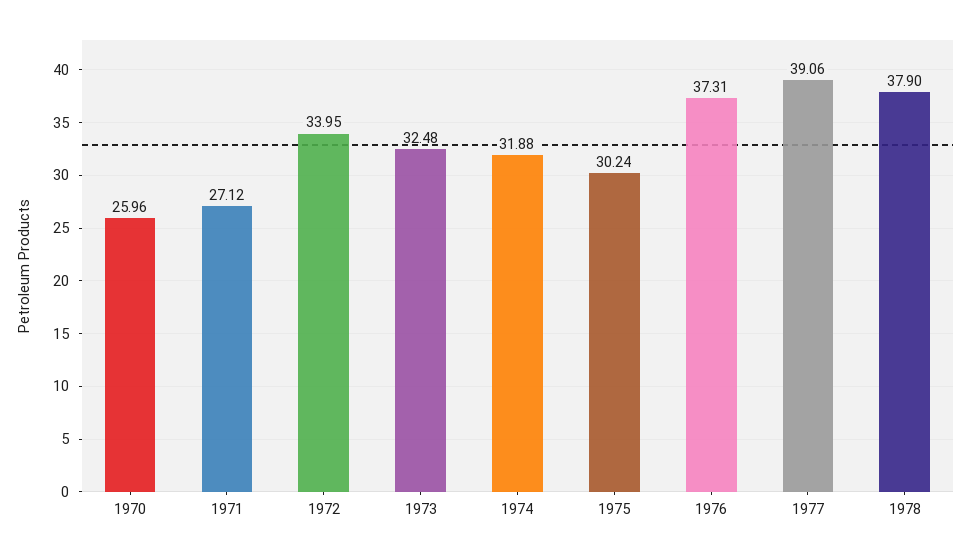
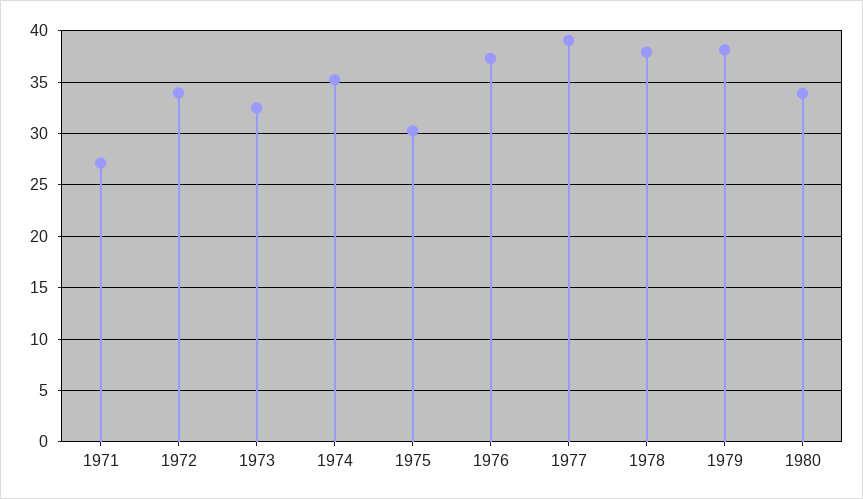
1970: 25.96 -> none
1974: 31.88 -> 35
1979: none -> 38
1980: none -> 34

